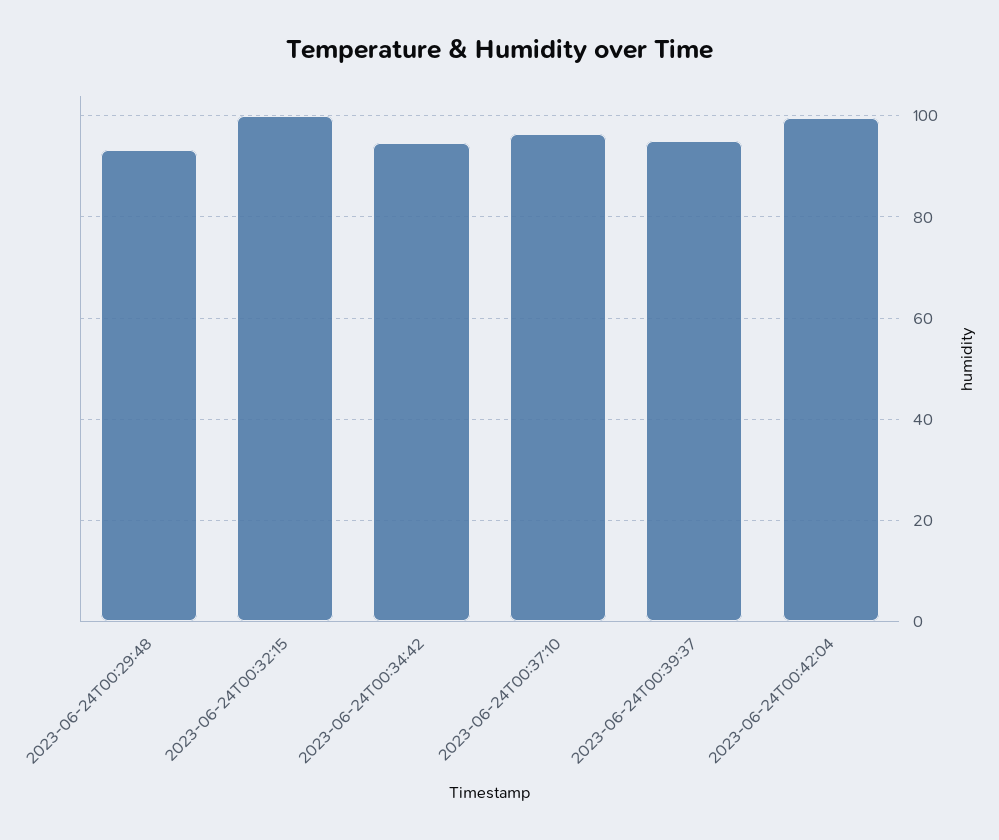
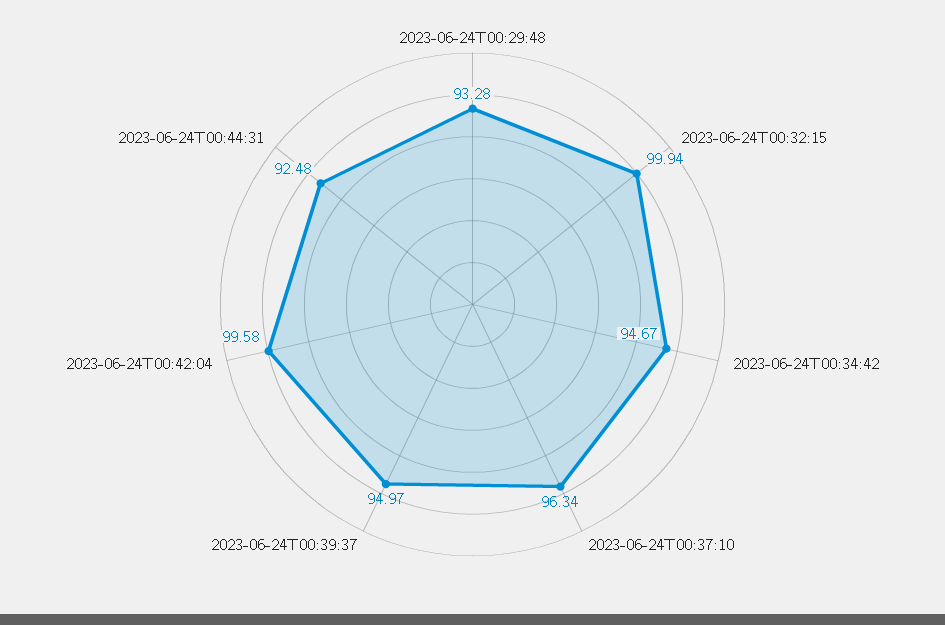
2023-06-24T00:44:31: none -> 92.48

